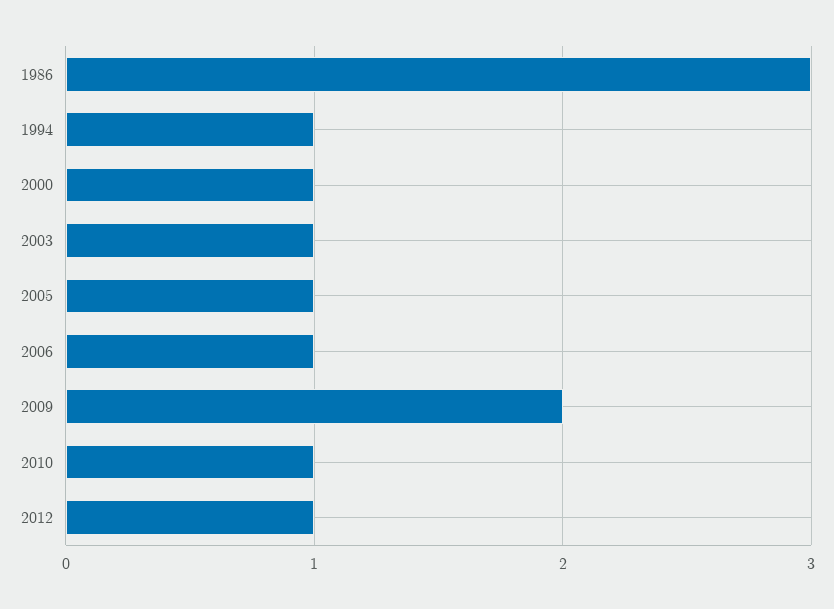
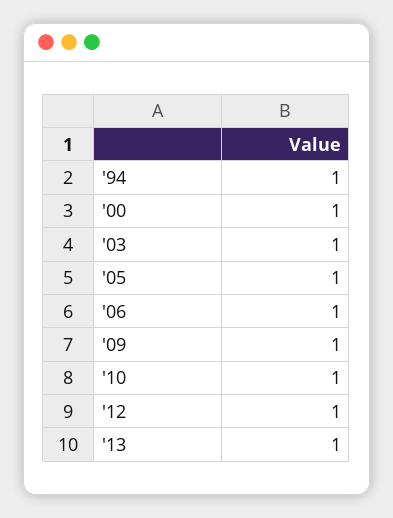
1986: 3 -> none
2009: 2 -> 1
'13: none -> 1

